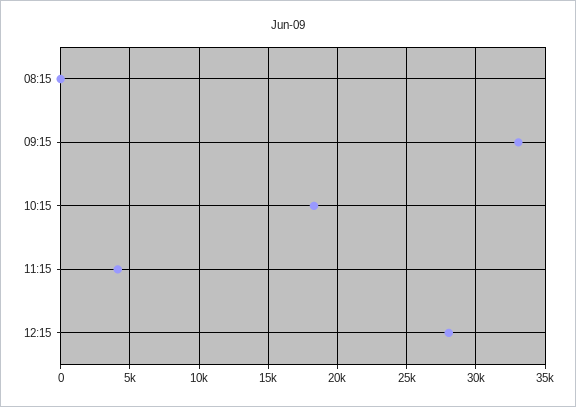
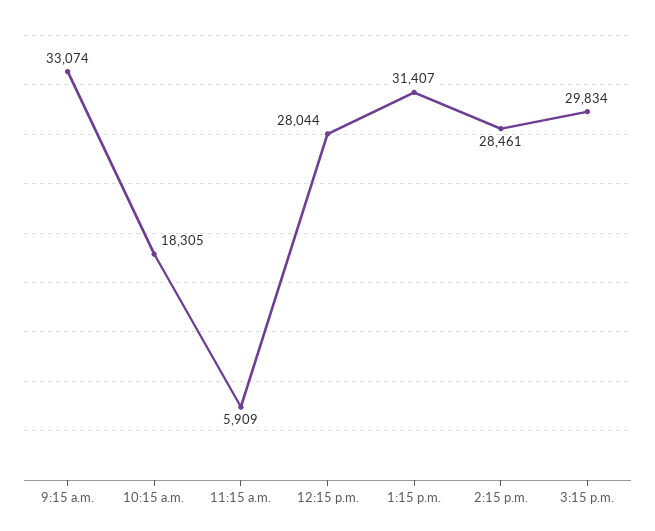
08:15: 0 -> none
11:15: 4000 -> 5909
1:15 p.m.: none -> 31407
2:15 p.m.: none -> 28461
3:15 p.m.: none -> 29834

